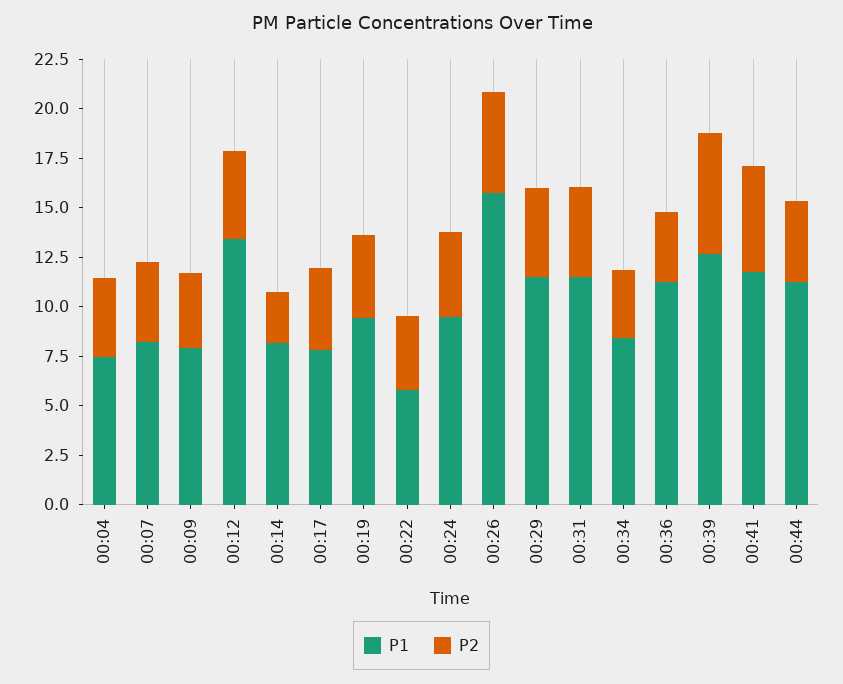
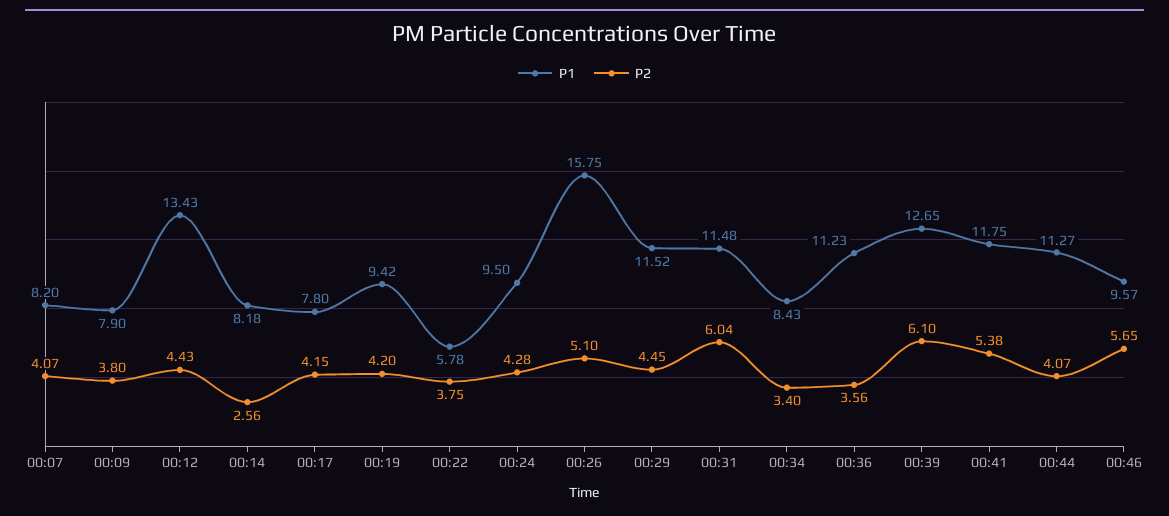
P1, 00:04: 7.5 -> none
P2, 00:04: 4 -> none
P2, 00:31: 4.5 -> 6.04
P1, 00:46: none -> 9.57
P2, 00:46: none -> 5.65

